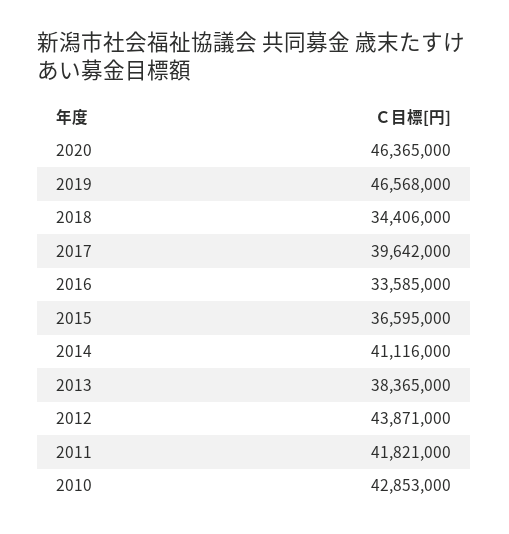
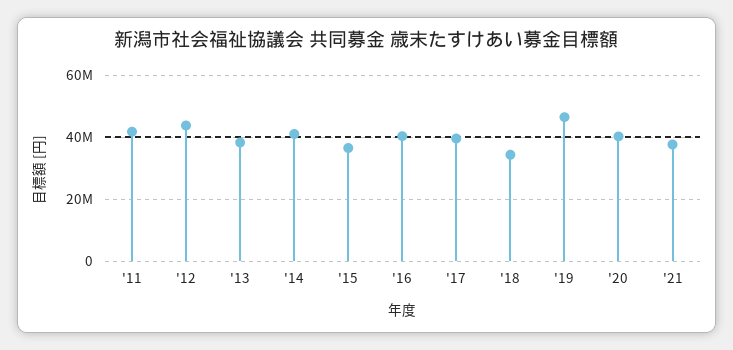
2020: 46365000 -> 40000000
2016: 33585000 -> 40000000
2010: 42853000 -> none
'21: none -> 38000000

